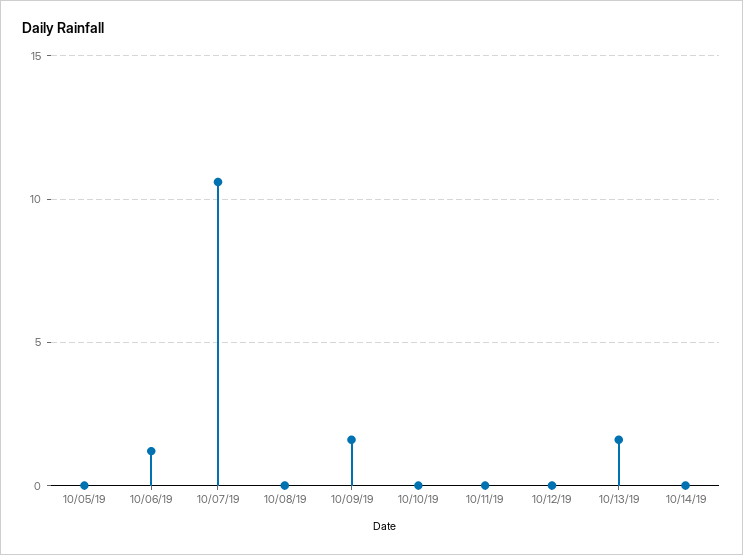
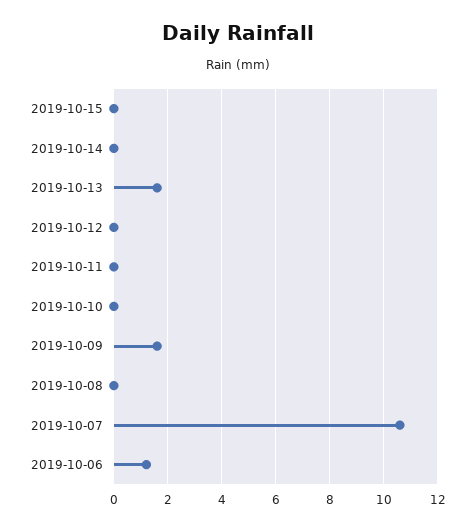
10/05/19: 0 -> none
2019-10-15: none -> 0

